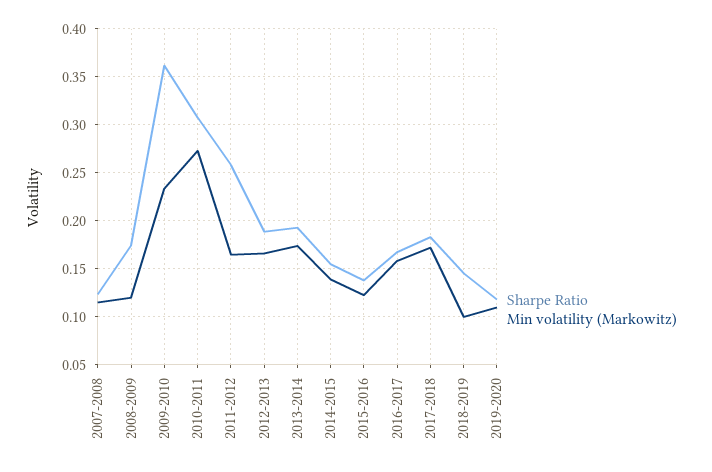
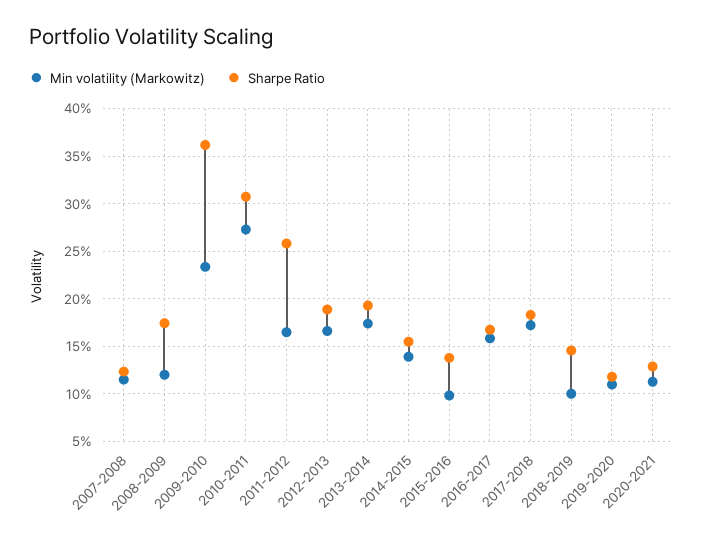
Min volatility (Markowitz), 2015-2016: 0.12 -> 0.1
Min volatility (Markowitz), 2020-2021: none -> 0.11
Sharpe Ratio, 2020-2021: none -> 0.13

